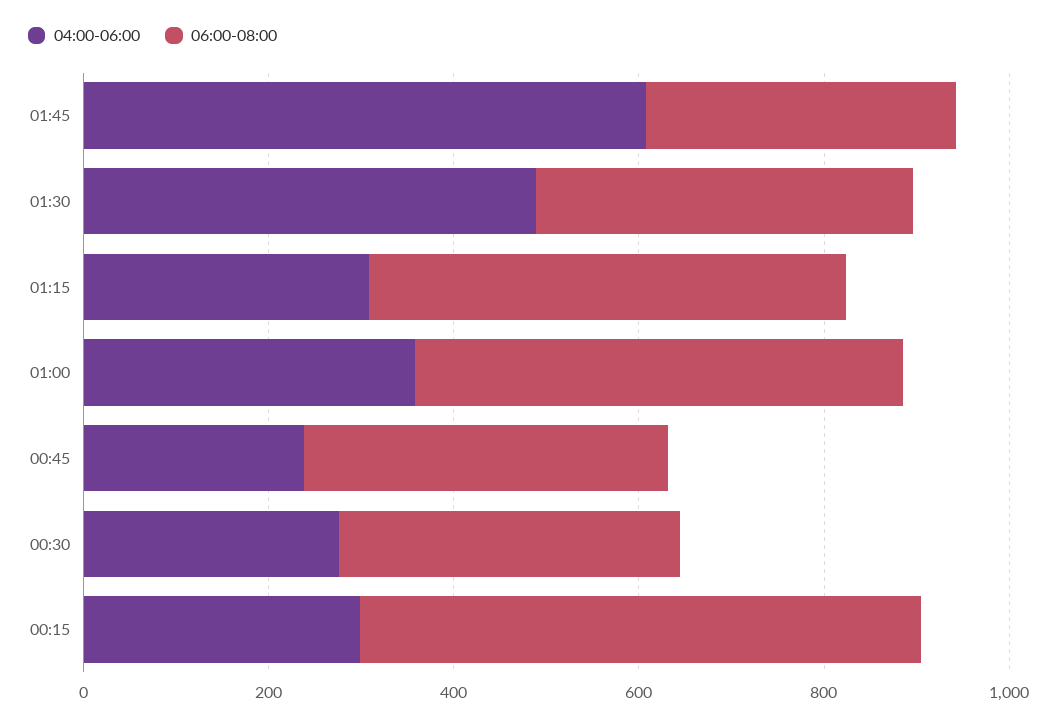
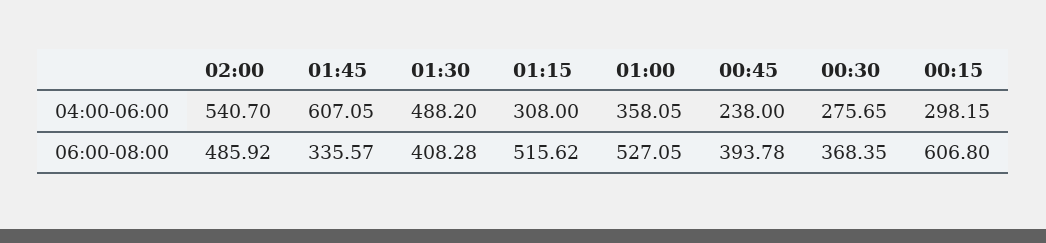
04:00-06:00, 02:00: none -> 540.7
06:00-08:00, 02:00: none -> 485.92

